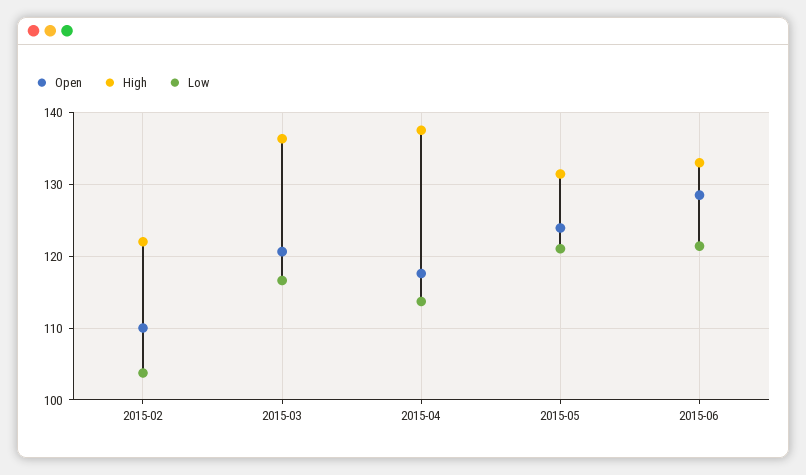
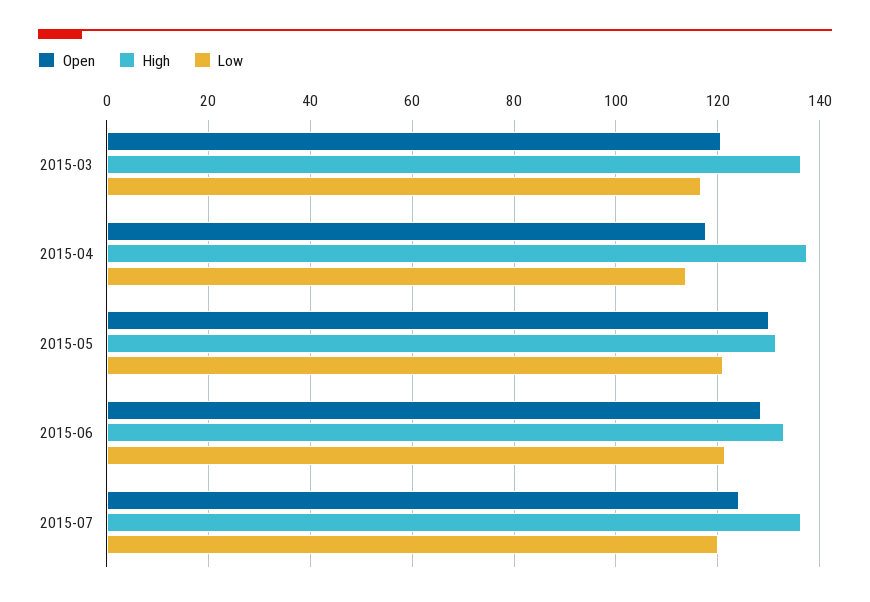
Open, 2015-02: 110 -> none
High, 2015-02: 122 -> none
Low, 2015-02: 104 -> none
Open, 2015-05: 124 -> 130
Open, 2015-07: none -> 124
High, 2015-07: none -> 136
Low, 2015-07: none -> 120

